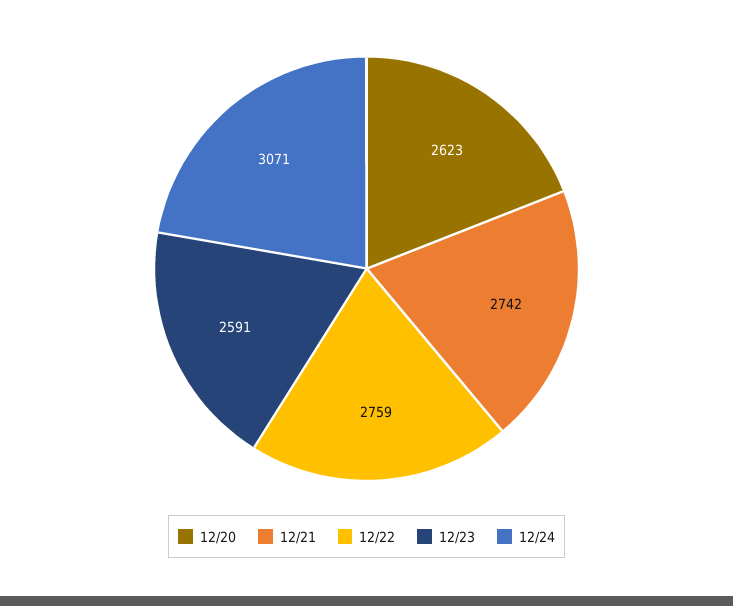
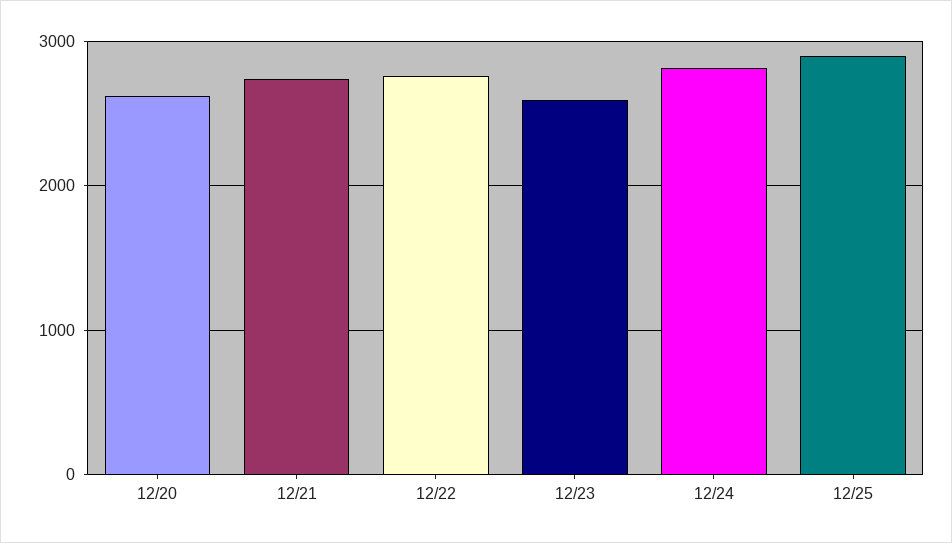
12/24: 3071 -> 2800
12/25: none -> 2900

